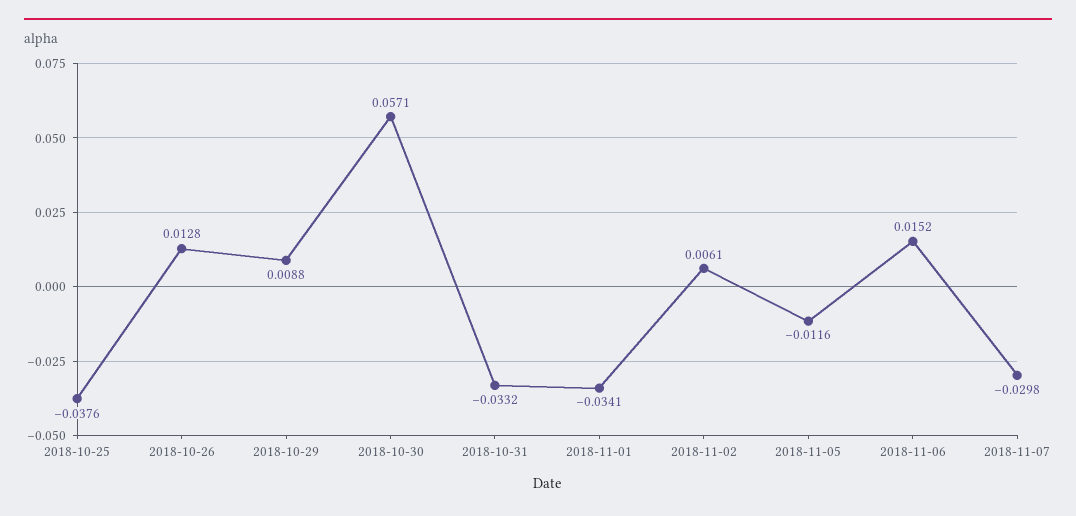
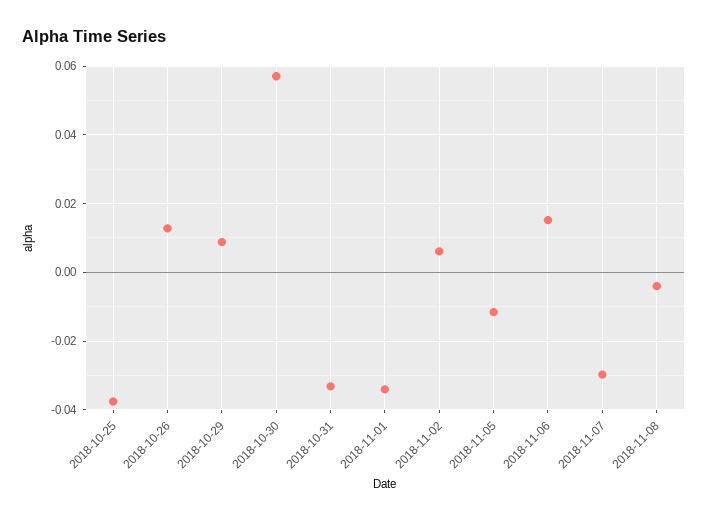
2018-11-08: none -> -0.004

